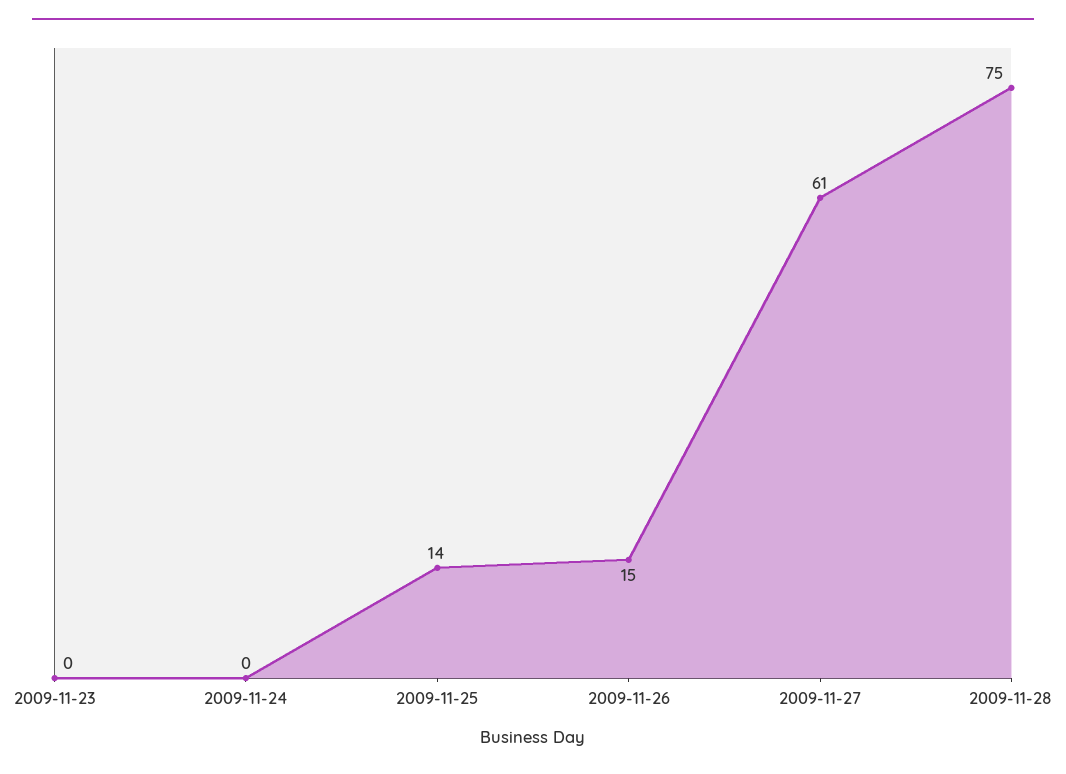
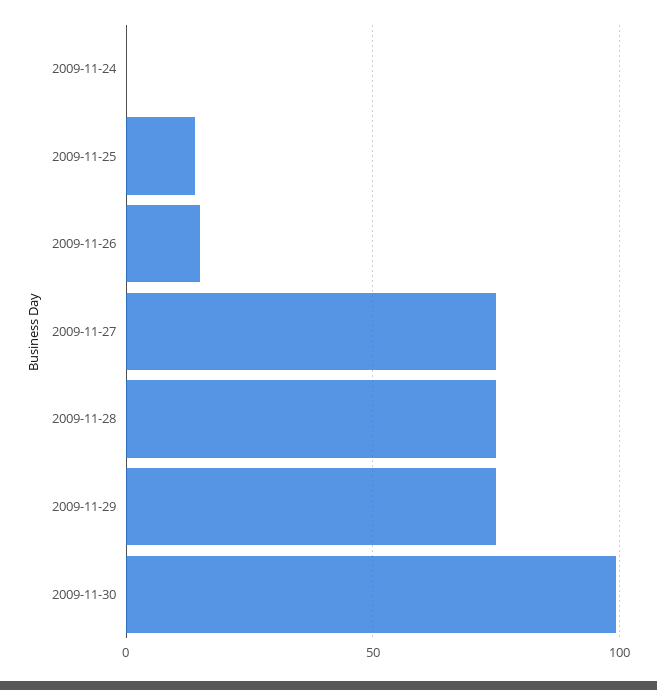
2009-11-23: 0 -> none
2009-11-27: 61 -> 75
2009-11-29: none -> 75
2009-11-30: none -> 100

